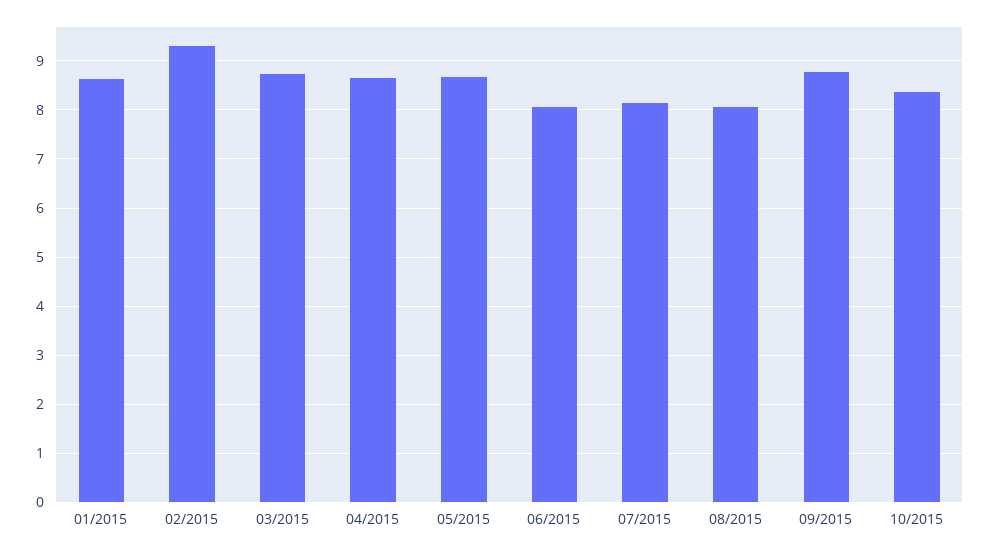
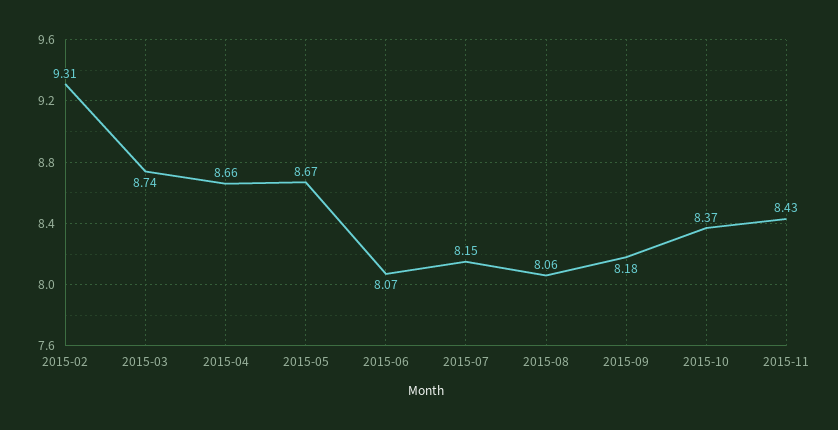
01/2015: 8.6 -> none
09/2015: 8.8 -> 8.18
2015-11: none -> 8.43

